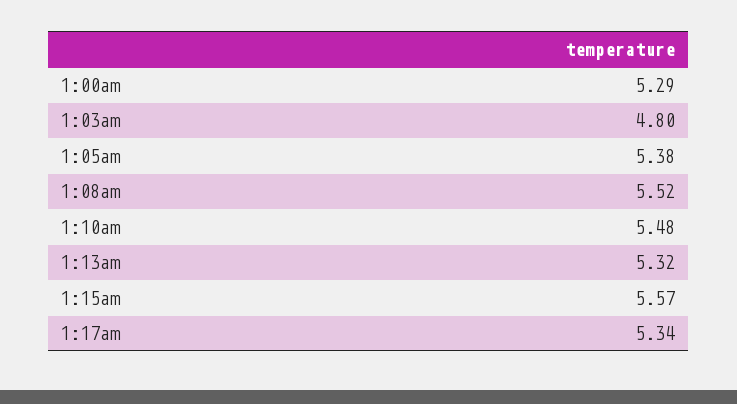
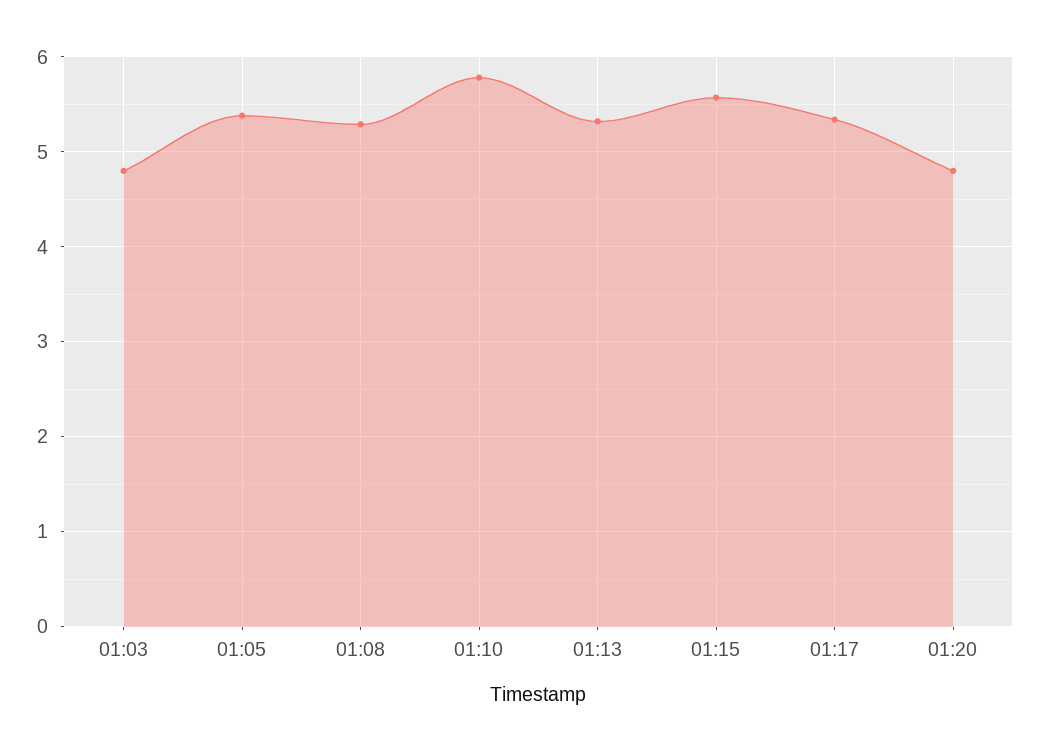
1:00am: 5.29 -> none
1:08am: 5.52 -> 5.3
1:10am: 5.48 -> 5.8
01:20: none -> 4.8

